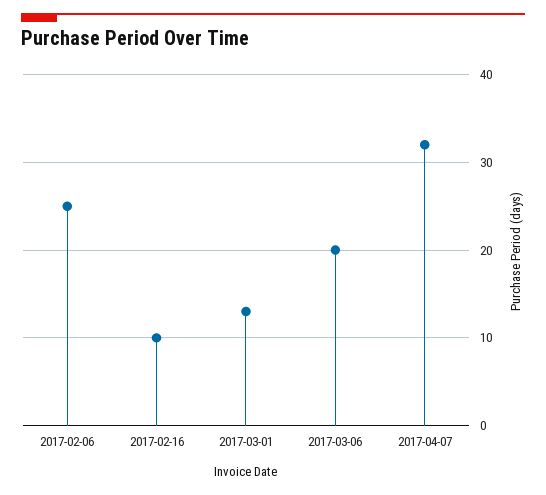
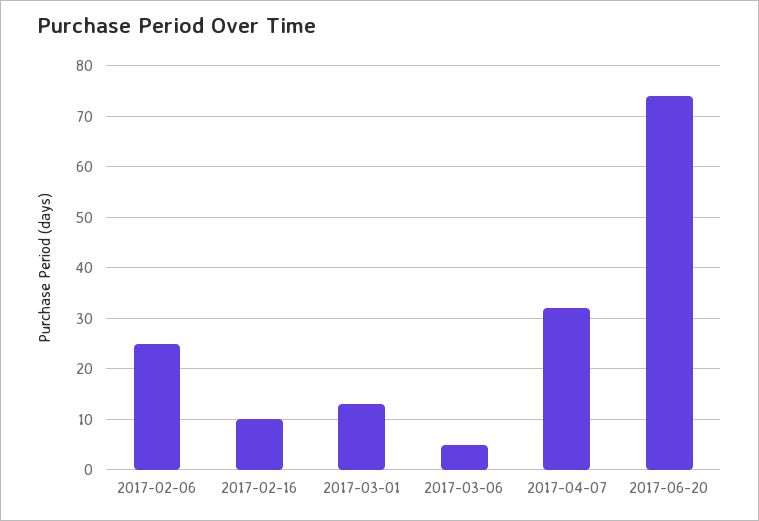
2017-03-06: 20 -> 5
2017-06-20: none -> 75

